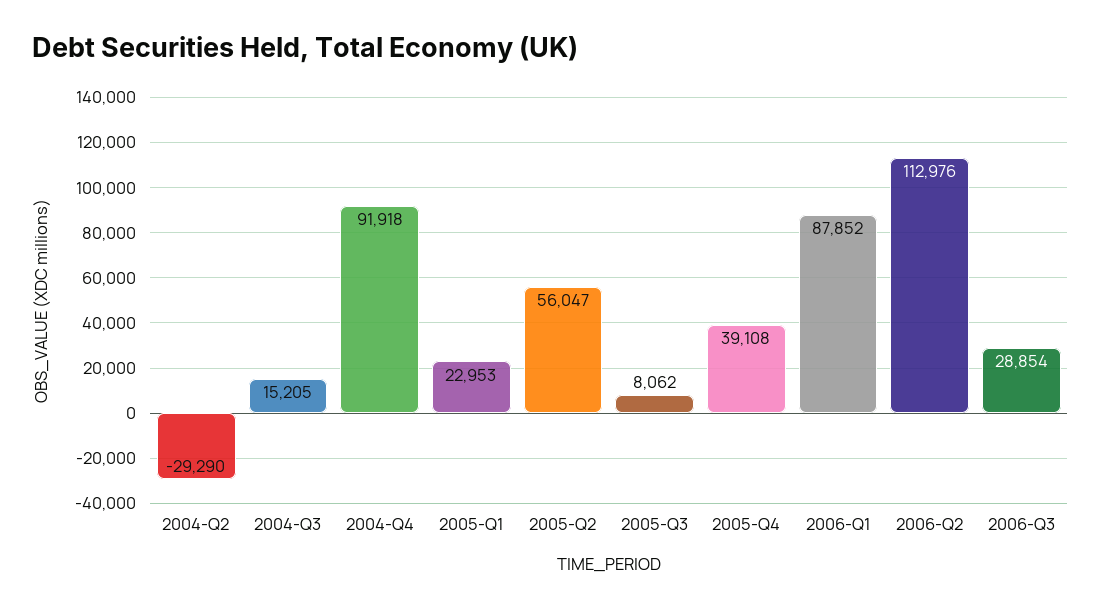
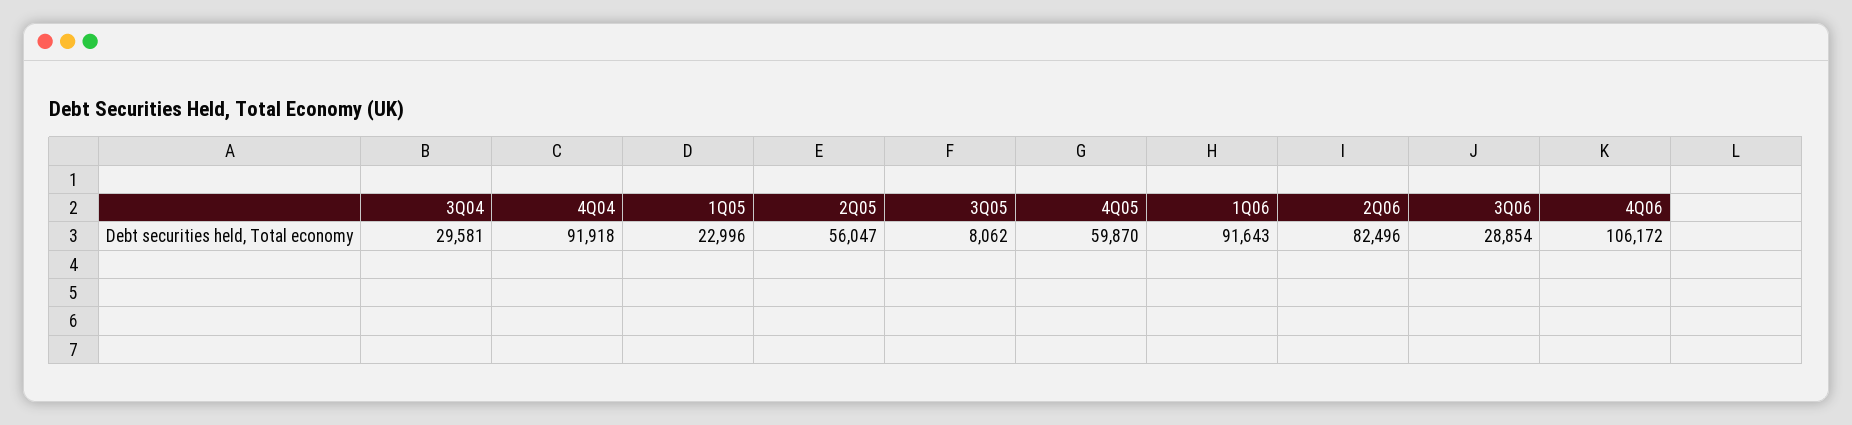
2004-Q2: -29290 -> none
2004-Q3: 15205 -> 29581
2005-Q1: 22953 -> 22996
2005-Q4: 39108 -> 59870
2006-Q1: 87852 -> 91643
2006-Q2: 112976 -> 82496
4Q06: none -> 106172

